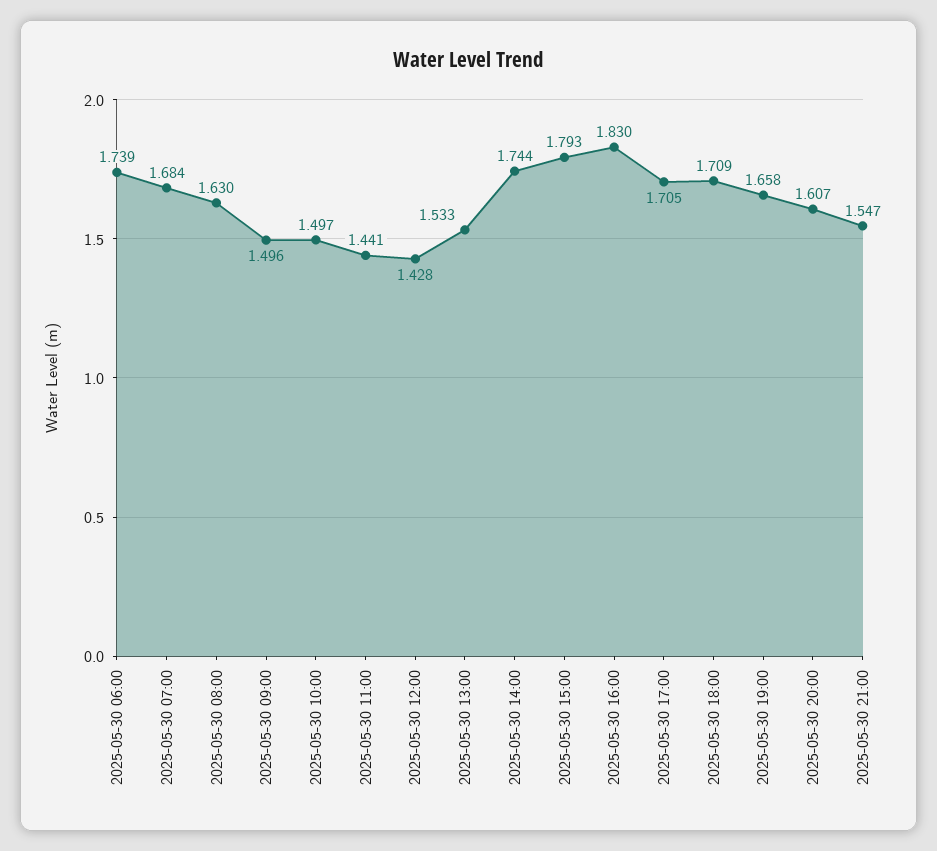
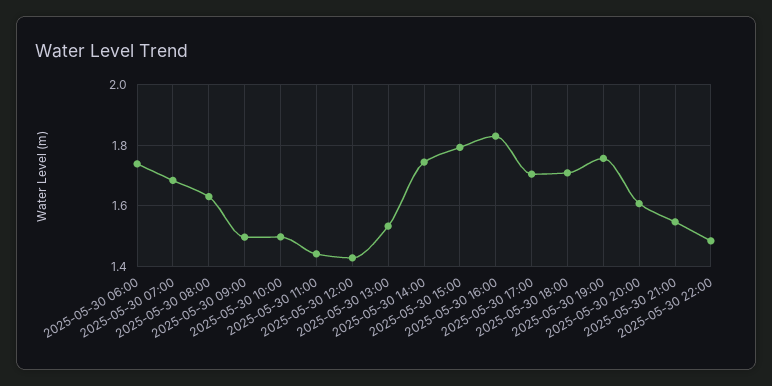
2025-05-30 19:00: 1.658 -> 1.76
2025-05-30 22:00: none -> 1.48

